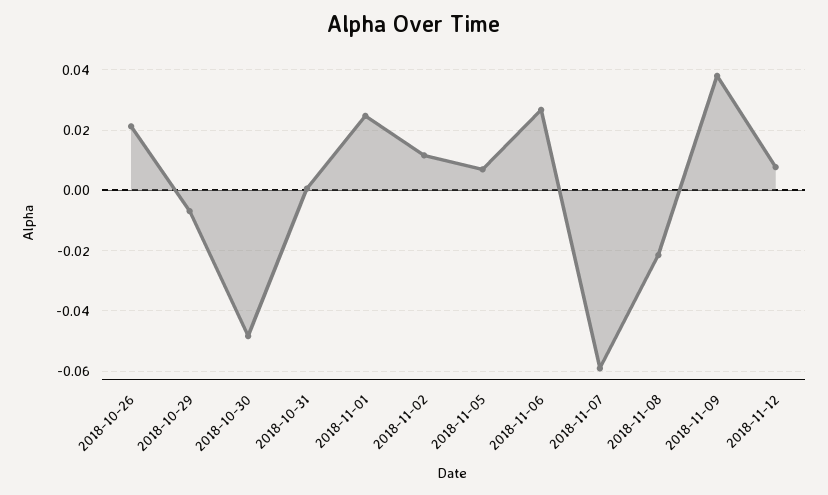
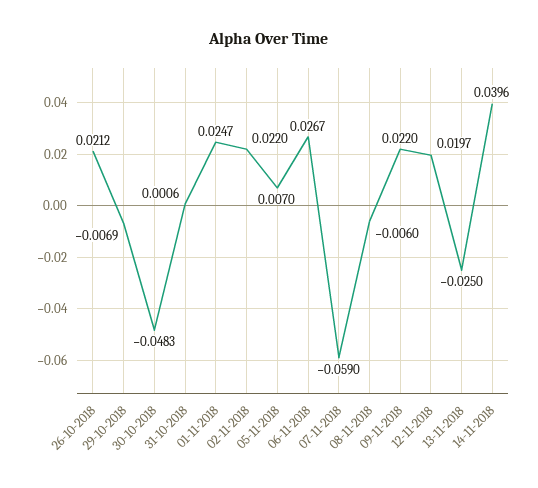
2018-11-02: 0.012 -> 0.022
2018-11-08: -0.022 -> -0.006
2018-11-09: 0.038 -> 0.022
2018-11-12: 0.008 -> 0.0197
13-11-2018: none -> -0.025
14-11-2018: none -> 0.0396

